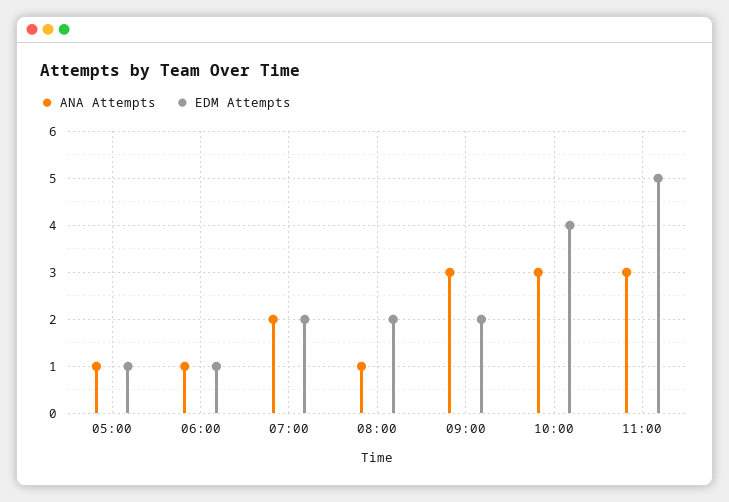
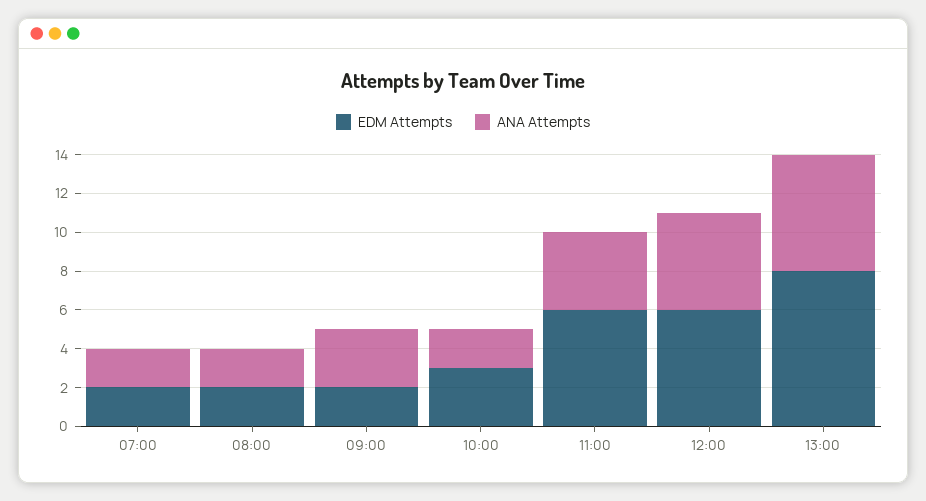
ANA Attempts, 05:00: 1 -> none
EDM Attempts, 05:00: 1 -> none
ANA Attempts, 06:00: 1 -> none
EDM Attempts, 06:00: 1 -> none
ANA Attempts, 08:00: 1 -> 2
ANA Attempts, 10:00: 3 -> 2
EDM Attempts, 10:00: 4 -> 3
ANA Attempts, 11:00: 3 -> 4
EDM Attempts, 11:00: 5 -> 6
EDM Attempts, 12:00: none -> 6
ANA Attempts, 12:00: none -> 5
EDM Attempts, 13:00: none -> 8
ANA Attempts, 13:00: none -> 6

